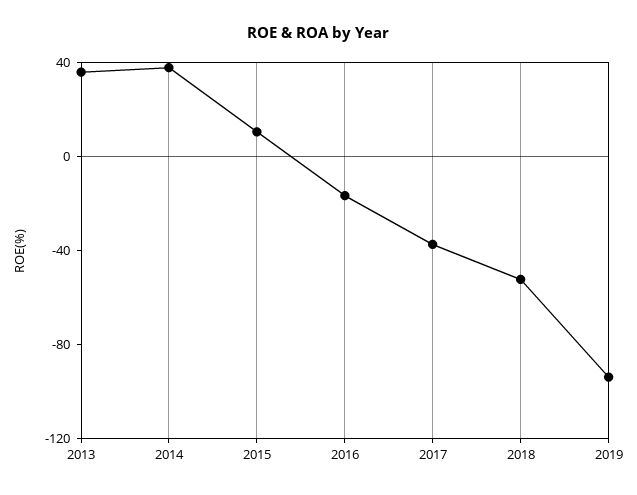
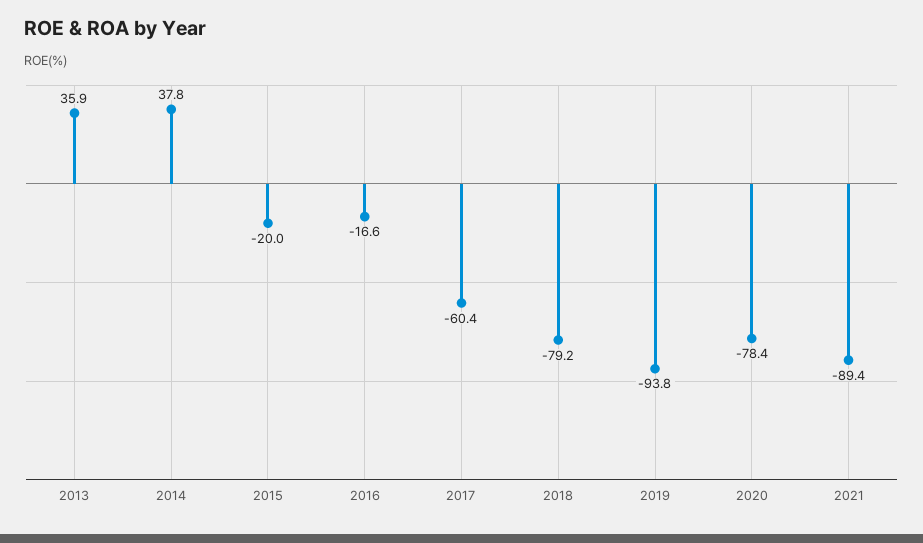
2015: 10 -> -20
2017: -40 -> -60.4
2018: -50 -> -79.2
2020: none -> -78.4
2021: none -> -89.4

